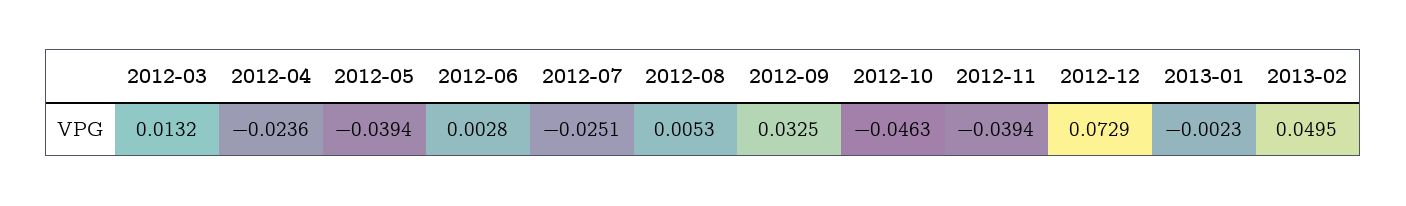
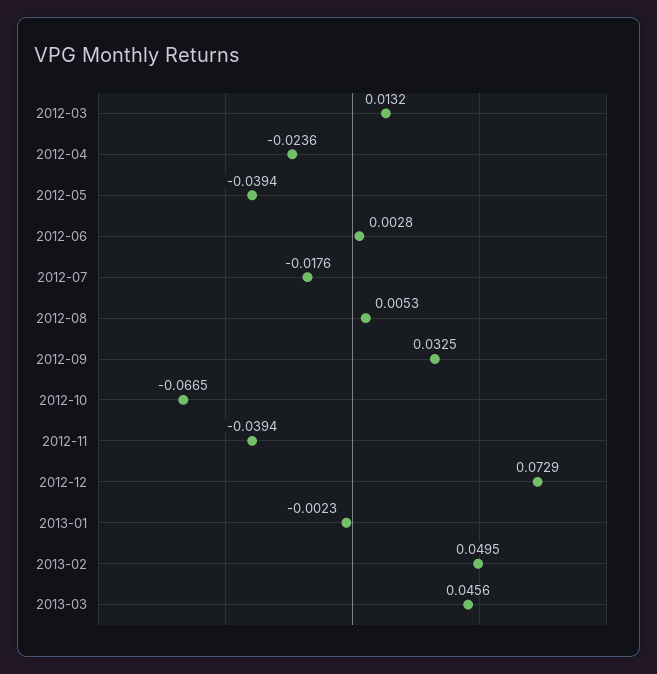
2012-07: -0.0251 -> -0.0176
2012-10: -0.0463 -> -0.0665
2013-03: none -> 0.0456

